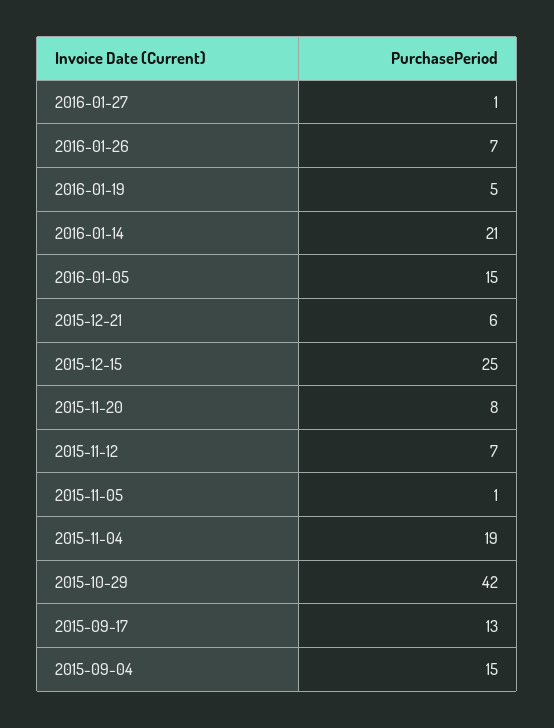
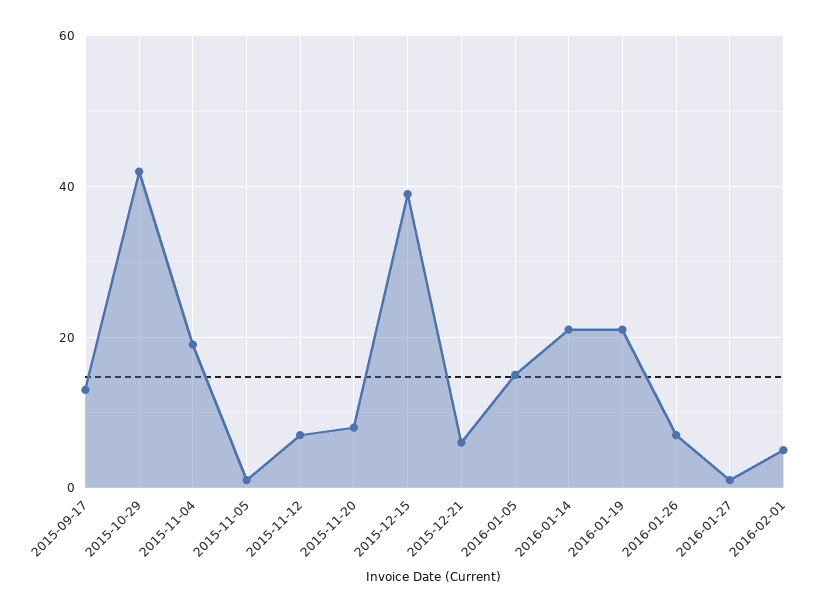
2016-01-19: 5 -> 20
2015-12-15: 25 -> 40
2015-09-04: 15 -> none
2016-02-01: none -> 5

